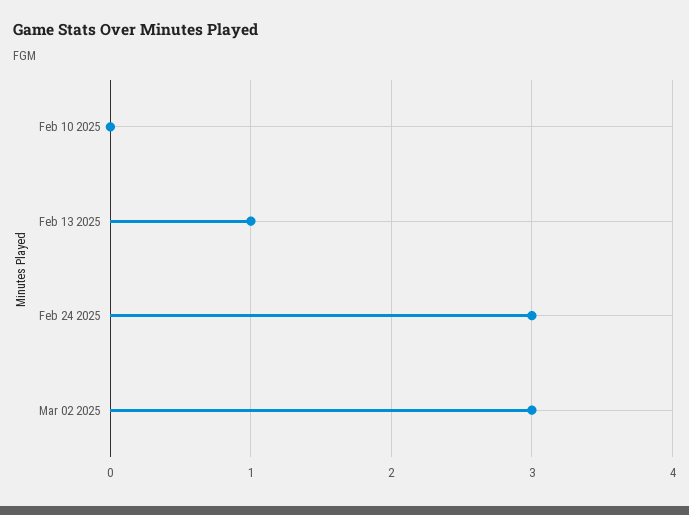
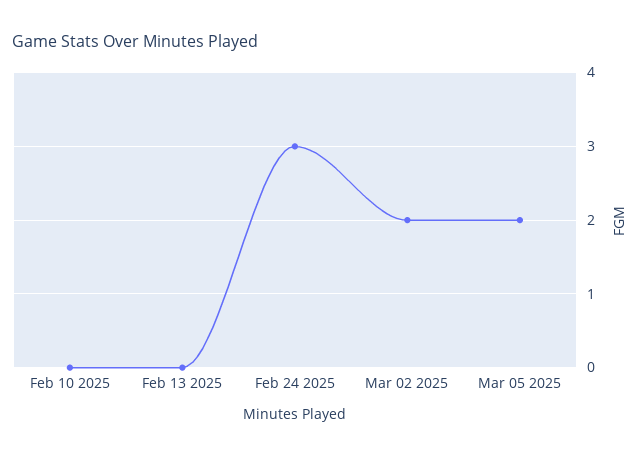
Feb 13 2025: 1 -> 0
Mar 02 2025: 3 -> 2
Mar 05 2025: none -> 2

